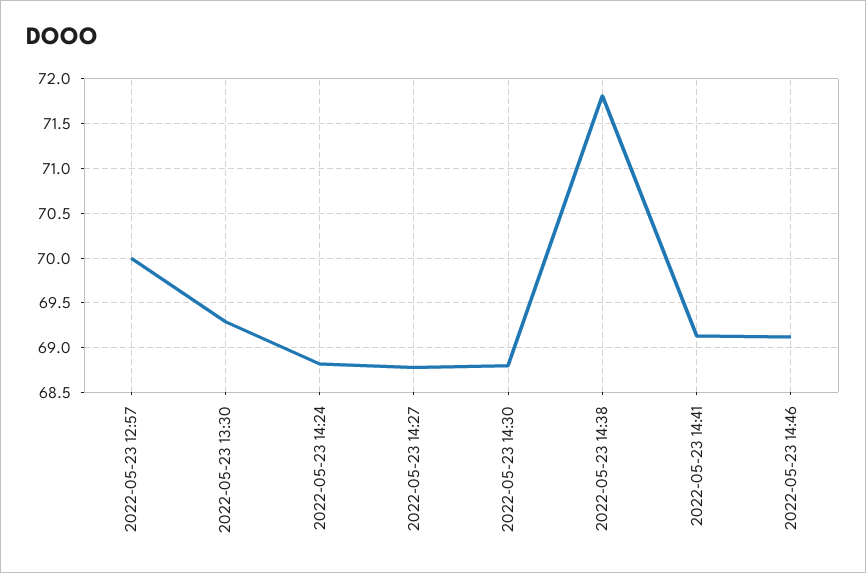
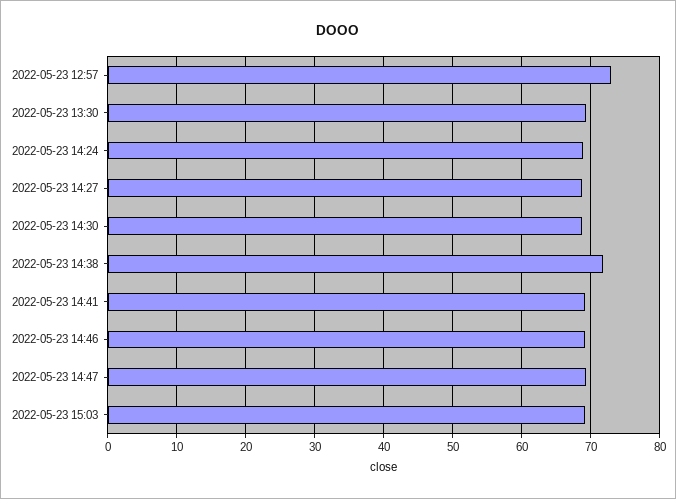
2022-05-23 12:57: 70 -> 73
2022-05-23 14:47: none -> 69
2022-05-23 15:03: none -> 69

